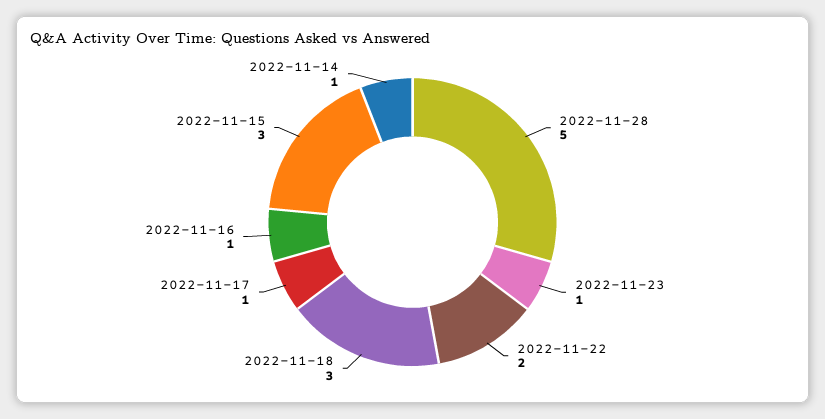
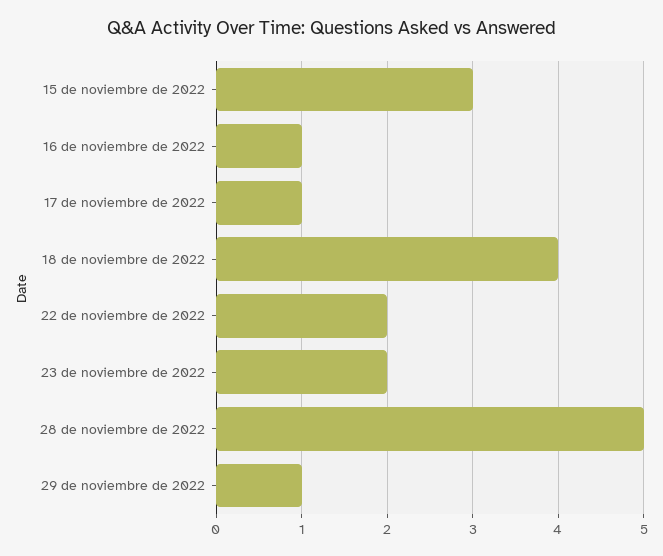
2022-11-23: 1 -> 2
2022-11-18: 3 -> 4
2022-11-14: 1 -> none
29 de noviembre de 2022: none -> 1

